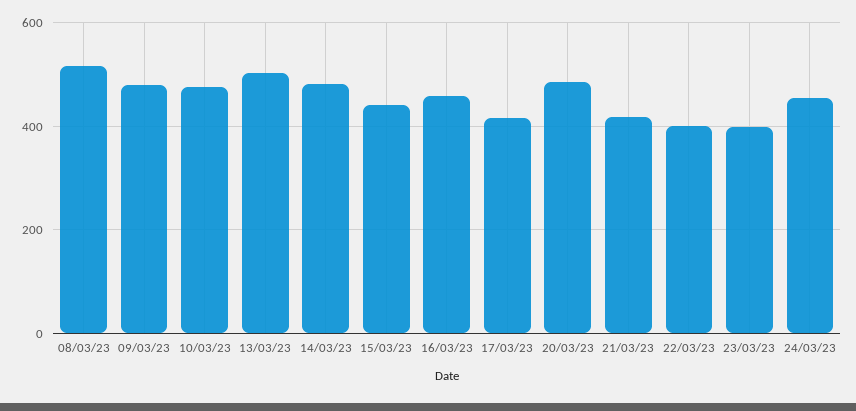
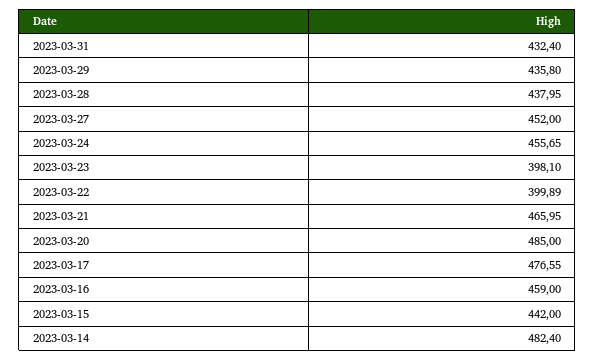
08/03/23: 520 -> none
09/03/23: 480 -> none
10/03/23: 480 -> none
13/03/23: 500 -> none
17/03/23: 420 -> 476.55
21/03/23: 420 -> 465.95
2023-03-31: none -> 432.4
2023-03-29: none -> 435.8
2023-03-28: none -> 437.95
2023-03-27: none -> 452

